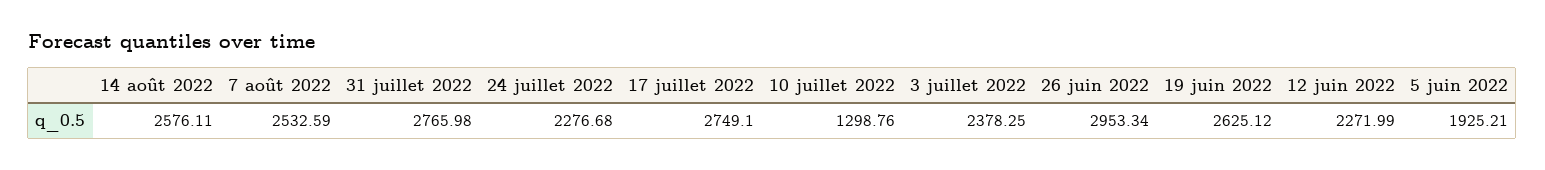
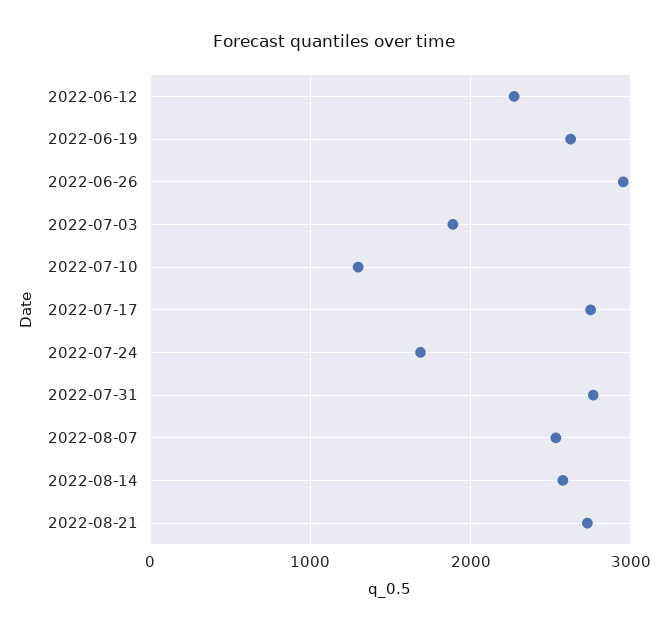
24 juillet 2022: 2276.68 -> 1700
3 juillet 2022: 2378.25 -> 1900
5 juin 2022: 1925.21 -> none
2022-08-21: none -> 2700

